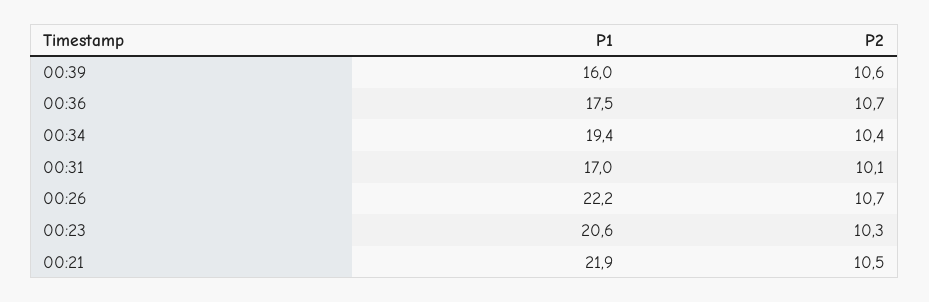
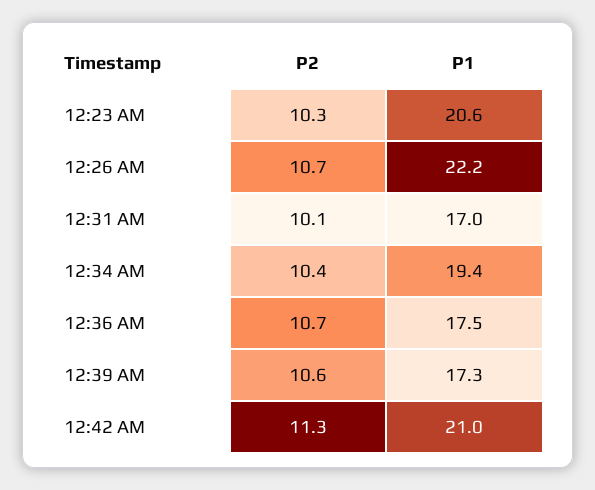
P1, 00:39: 16 -> 17.3
P1, 00:21: 21.9 -> none
P2, 00:21: 10.5 -> none
P2, 12:42 AM: none -> 11.3
P1, 12:42 AM: none -> 21

